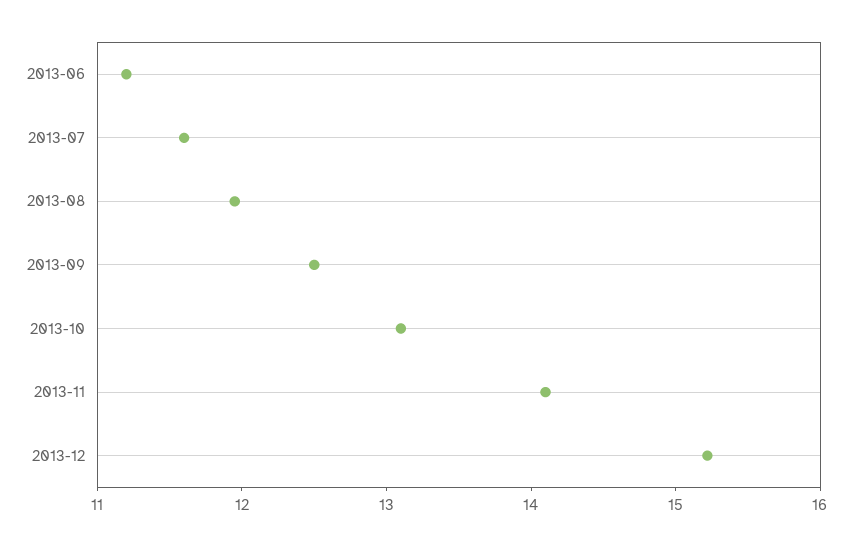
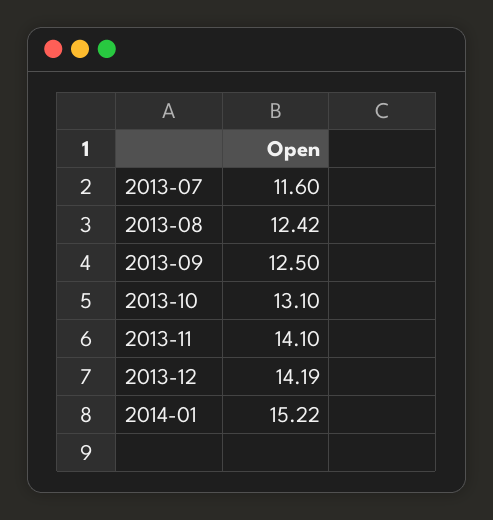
2013-06: 11.2 -> none
2013-08: 12 -> 12.42
2013-12: 15.2 -> 14.19
2014-01: none -> 15.22

